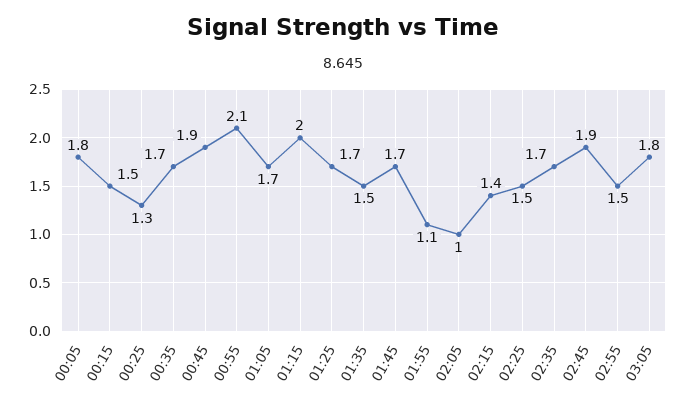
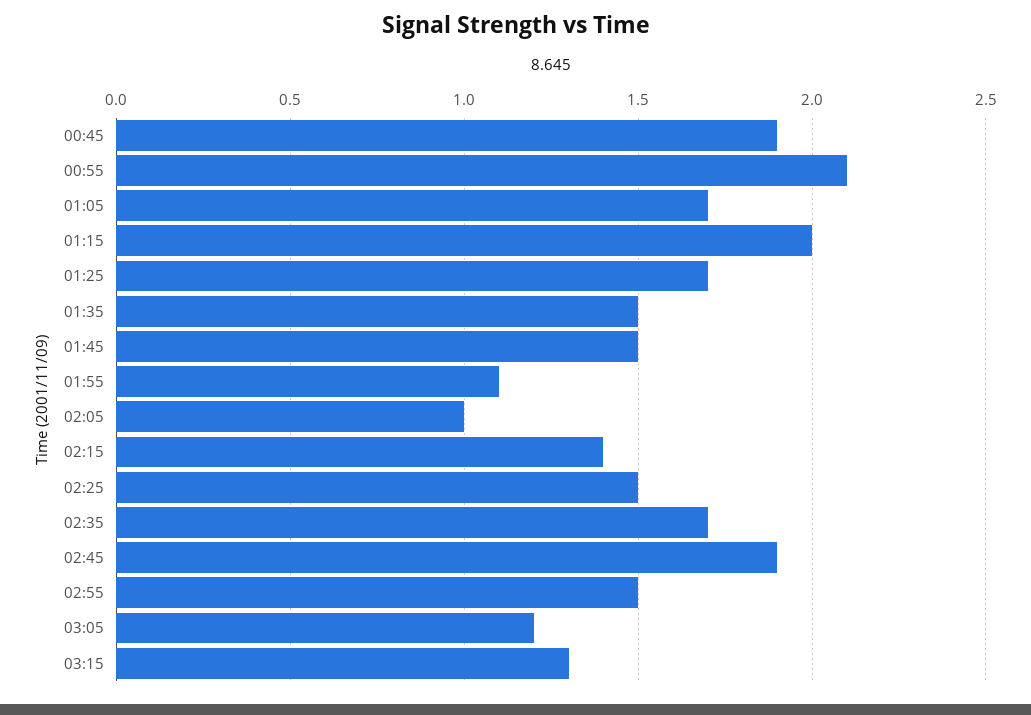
00:05: 1.8 -> none
00:15: 1.5 -> none
00:25: 1.3 -> none
00:35: 1.7 -> none
01:45: 1.7 -> 1.5
03:05: 1.8 -> 1.2
03:15: none -> 1.3

